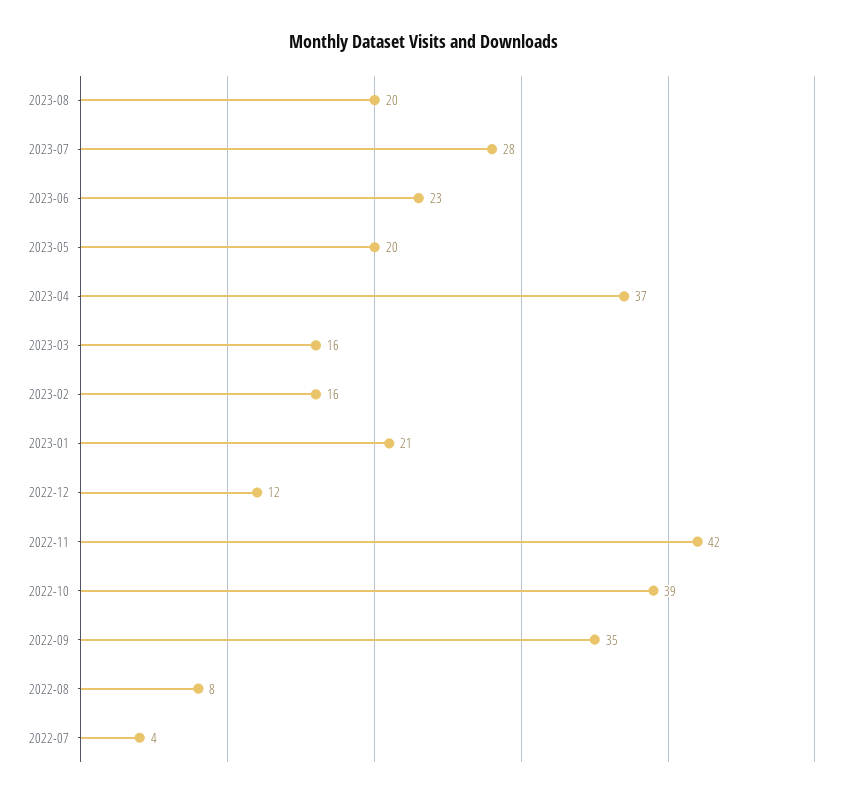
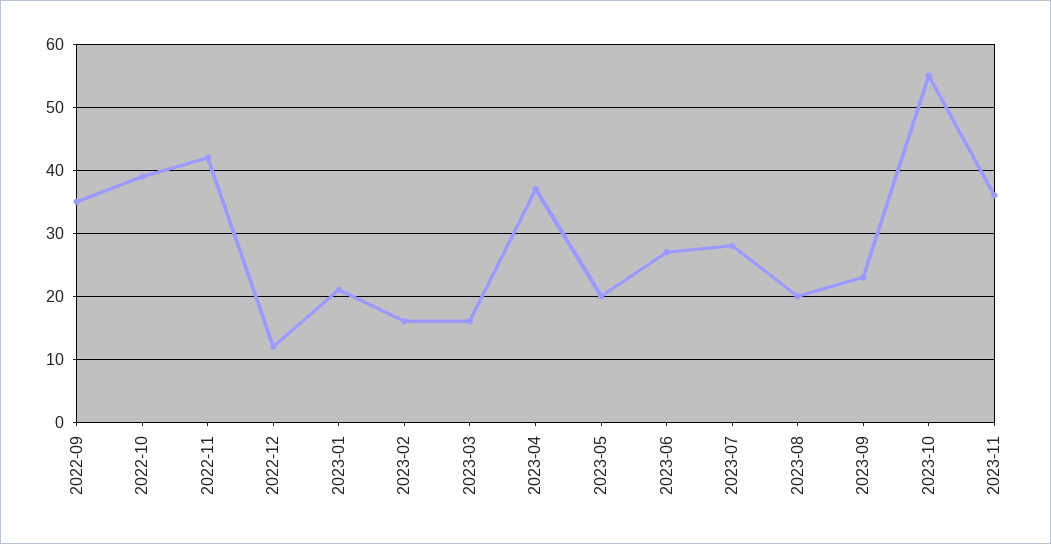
2023-06: 23 -> 27
2022-08: 8 -> none
2022-07: 4 -> none
2023-09: none -> 23
2023-10: none -> 55
2023-11: none -> 36

